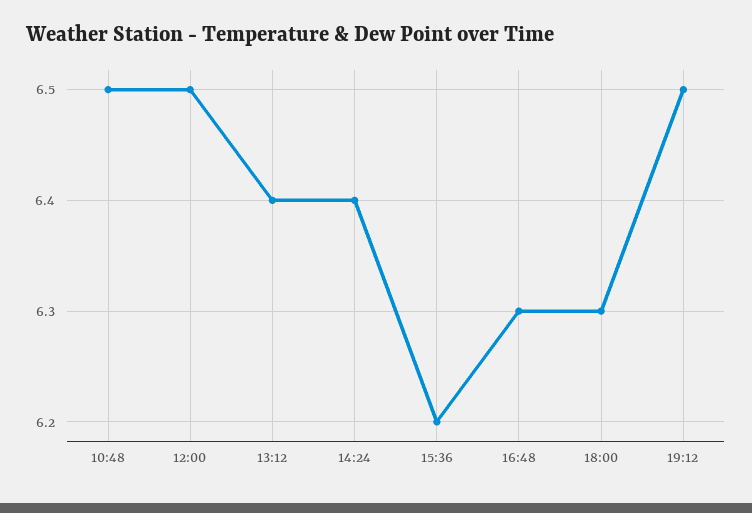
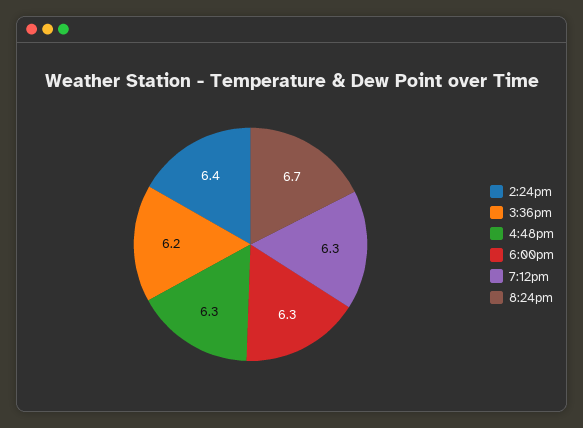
10:48: 6.5 -> none
12:00: 6.5 -> none
13:12: 6.4 -> none
19:12: 6.5 -> 6.3
8:24pm: none -> 6.7

